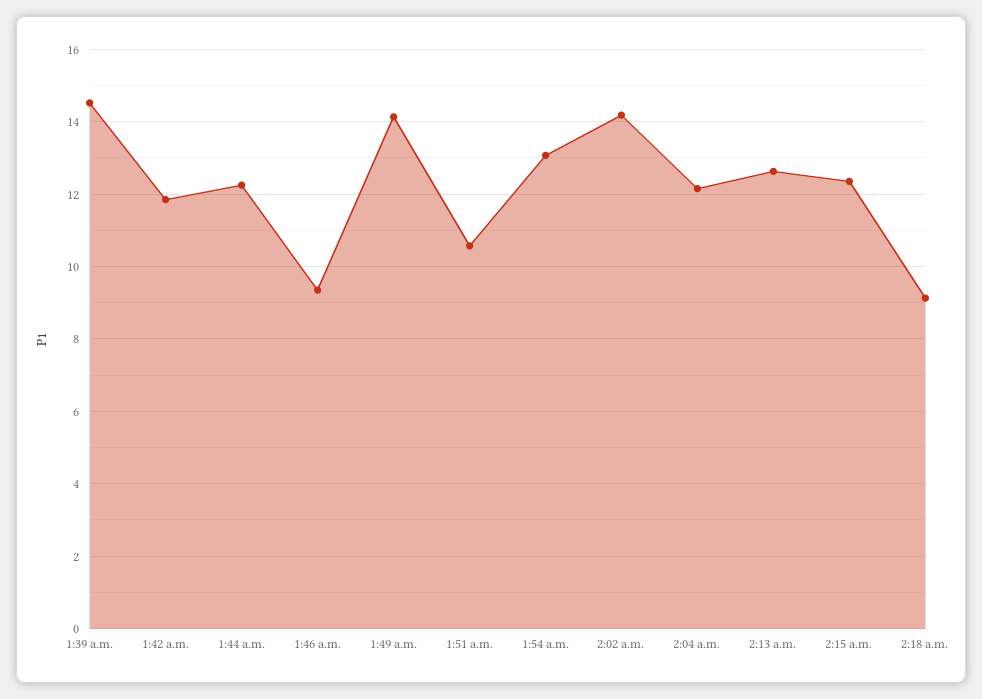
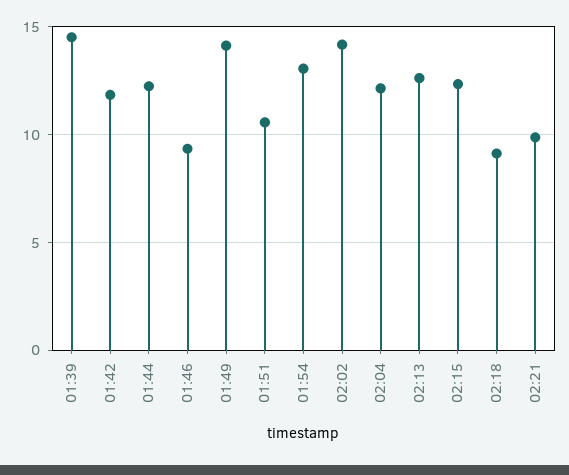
02:21: none -> 10

